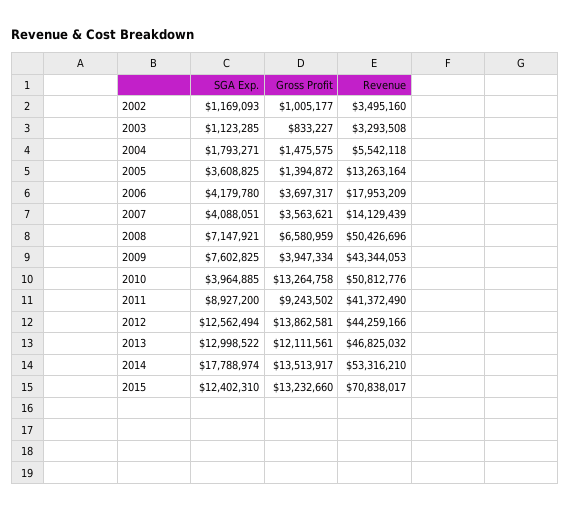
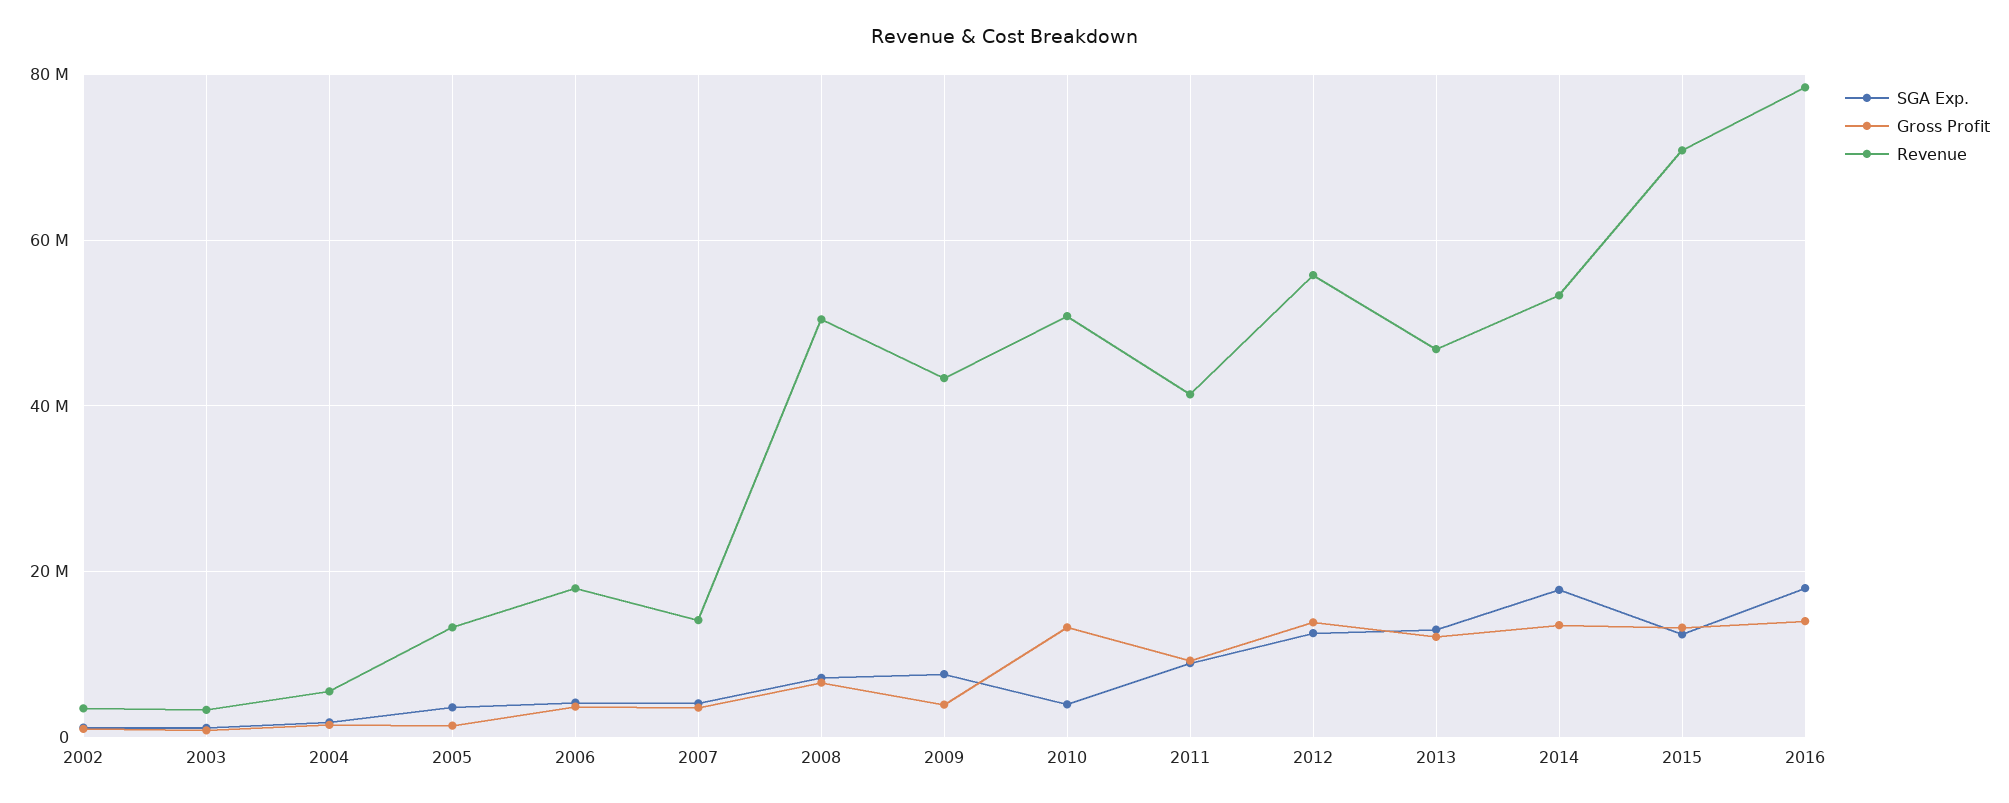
Revenue, 2012: 44259166 -> 56000000
SGA Exp., 2016: none -> 18000000
Gross Profit, 2016: none -> 14000000
Revenue, 2016: none -> 78000000

